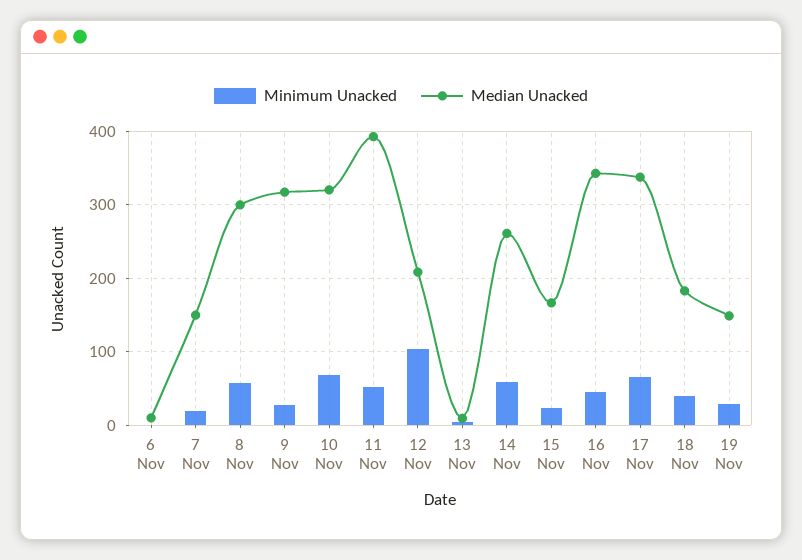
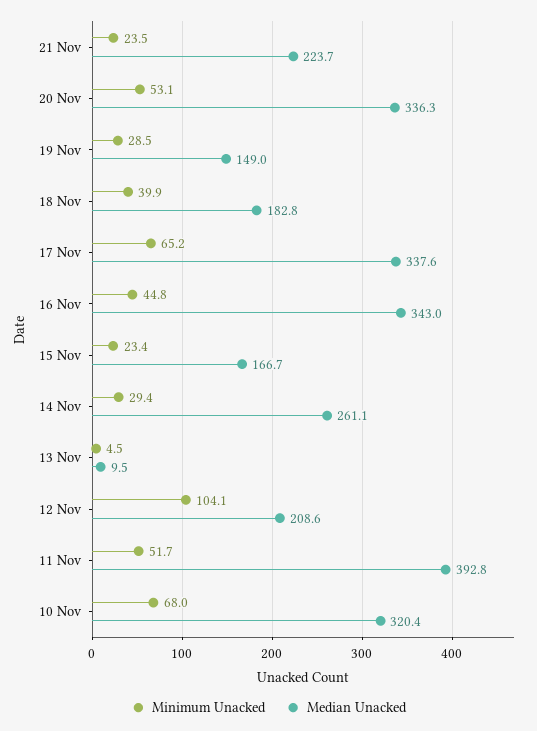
Minimum Unacked, 6 Nov: 0 -> none
Median Unacked, 6 Nov: 10 -> none
Minimum Unacked, 7 Nov: 20 -> none
Median Unacked, 7 Nov: 150 -> none
Minimum Unacked, 8 Nov: 60 -> none
Median Unacked, 8 Nov: 300 -> none
Minimum Unacked, 9 Nov: 30 -> none
Median Unacked, 9 Nov: 320 -> none
Minimum Unacked, 14 Nov: 60 -> 29.4
Minimum Unacked, 21 Nov: none -> 23.5
Median Unacked, 21 Nov: none -> 223.7
Minimum Unacked, 20 Nov: none -> 53.1
Median Unacked, 20 Nov: none -> 336.3

